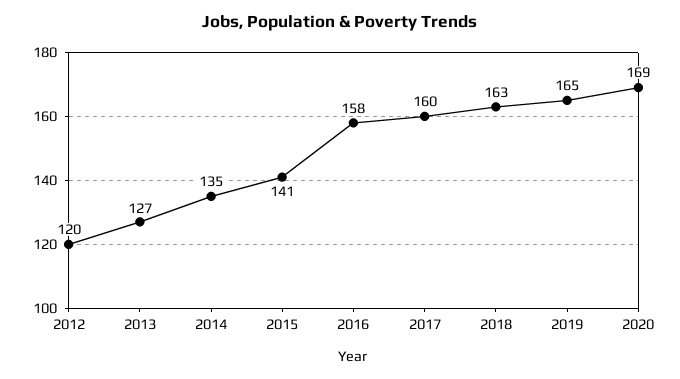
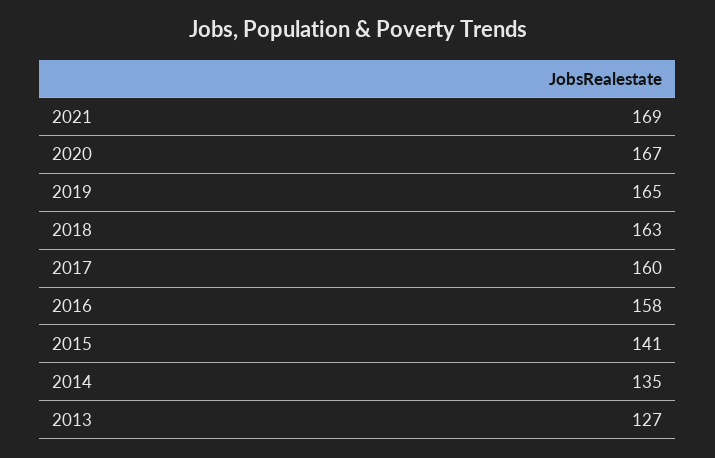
2012: 120 -> none
2020: 169 -> 167
2021: none -> 169

